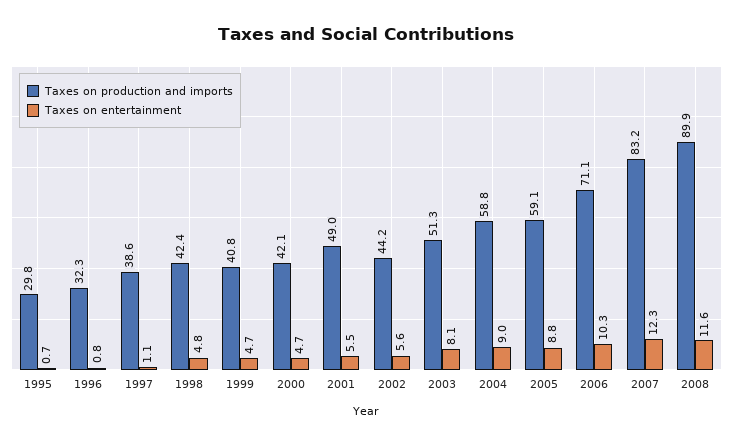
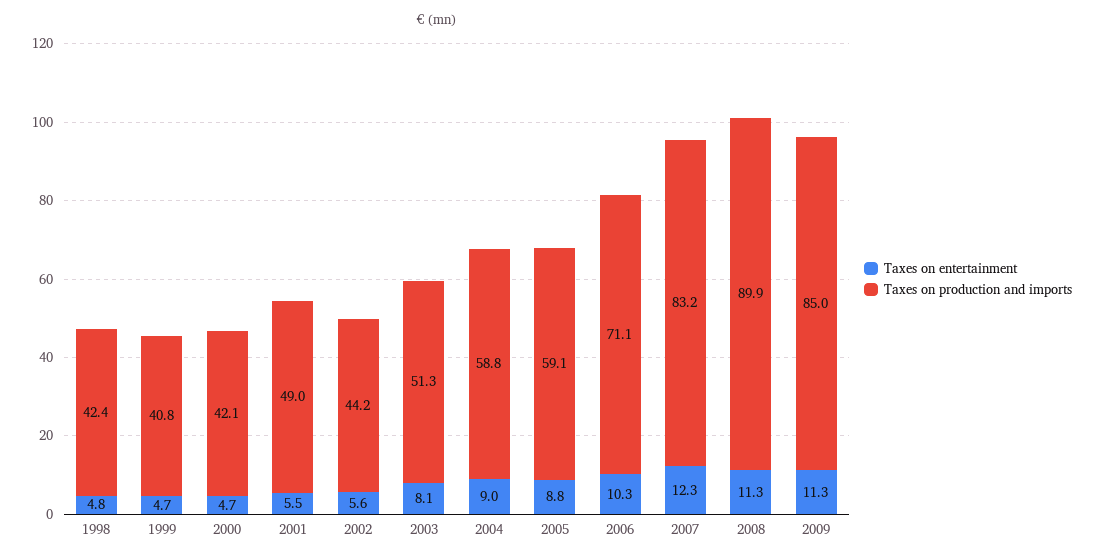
Taxes on production and imports, 1995: 29.8 -> none
Taxes on entertainment, 1995: 0.7 -> none
Taxes on production and imports, 1996: 32.3 -> none
Taxes on entertainment, 1996: 0.8 -> none
Taxes on production and imports, 1997: 38.6 -> none
Taxes on entertainment, 1997: 1.1 -> none
Taxes on entertainment, 2008: 11.6 -> 11.3
Taxes on entertainment, 2009: none -> 11.3
Taxes on production and imports, 2009: none -> 85

